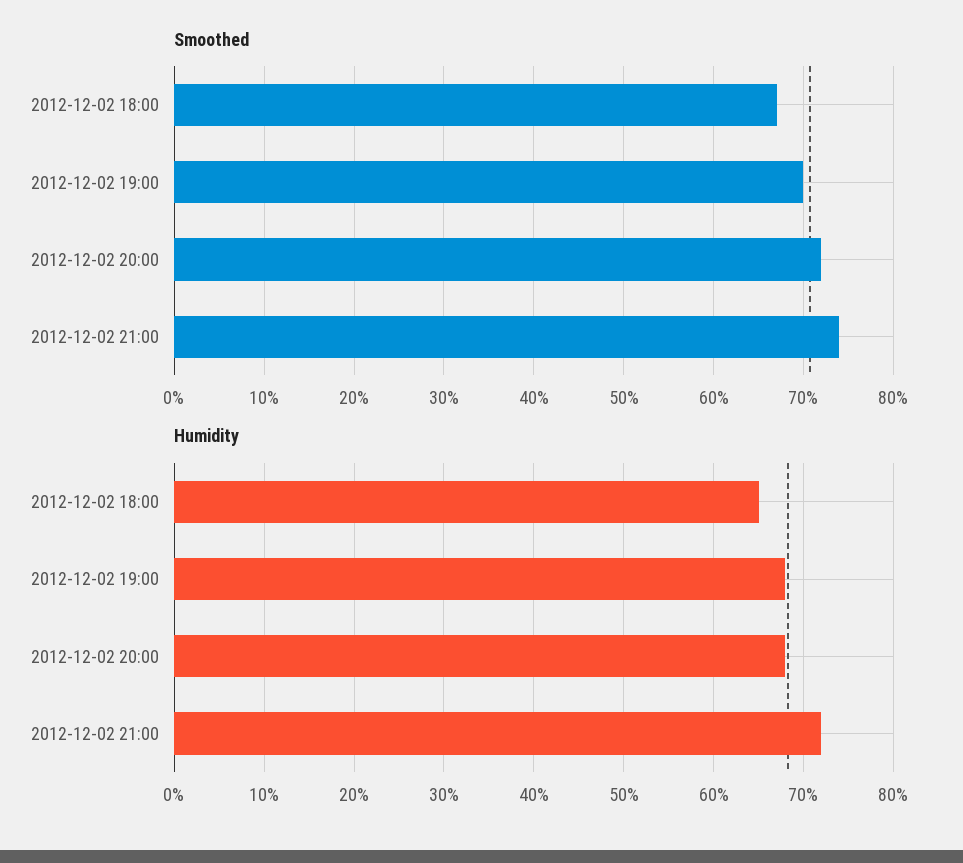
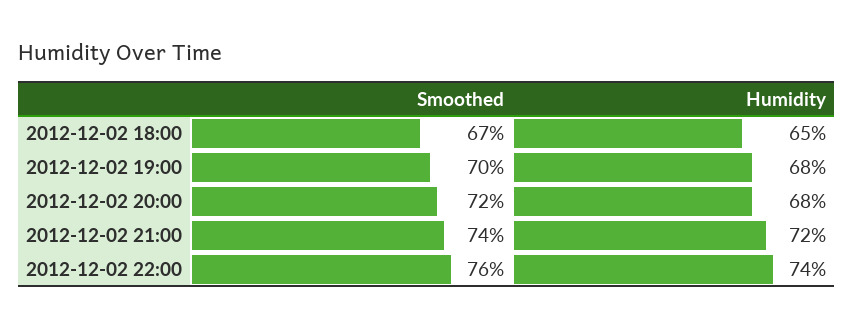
Smoothed, 2012-12-02 22:00: none -> 76
Humidity, 2012-12-02 22:00: none -> 74

